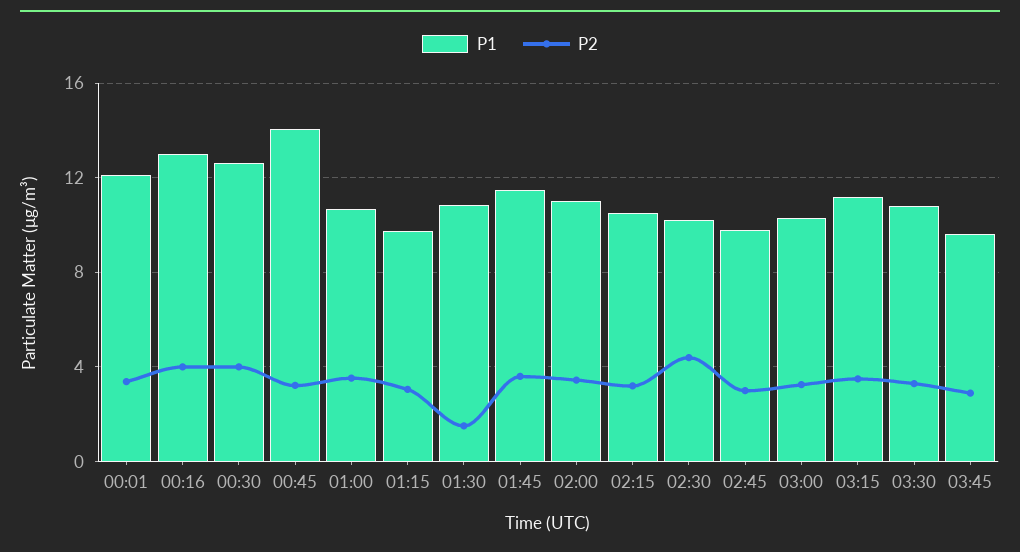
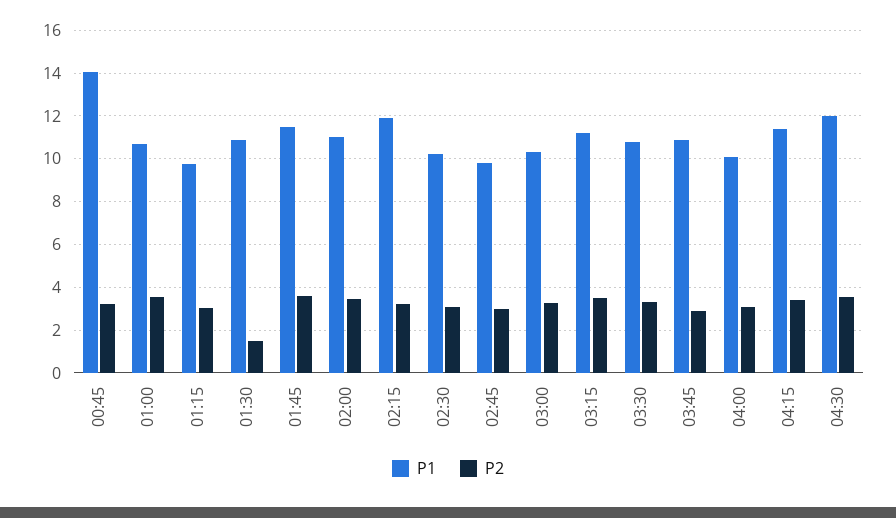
P1, 00:01: 12 -> none
P2, 00:01: 3.5 -> none
P1, 00:16: 13 -> none
P2, 00:16: 4 -> none
P1, 00:30: 12.5 -> none
P2, 00:30: 4 -> none
P1, 02:15: 10.5 -> 12
P2, 02:30: 4.5 -> 3
P1, 03:45: 9.5 -> 11
P1, 04:00: none -> 10
P2, 04:00: none -> 3
P1, 04:15: none -> 11.5
P2, 04:15: none -> 3.5
P1, 04:30: none -> 12
P2, 04:30: none -> 3.5

